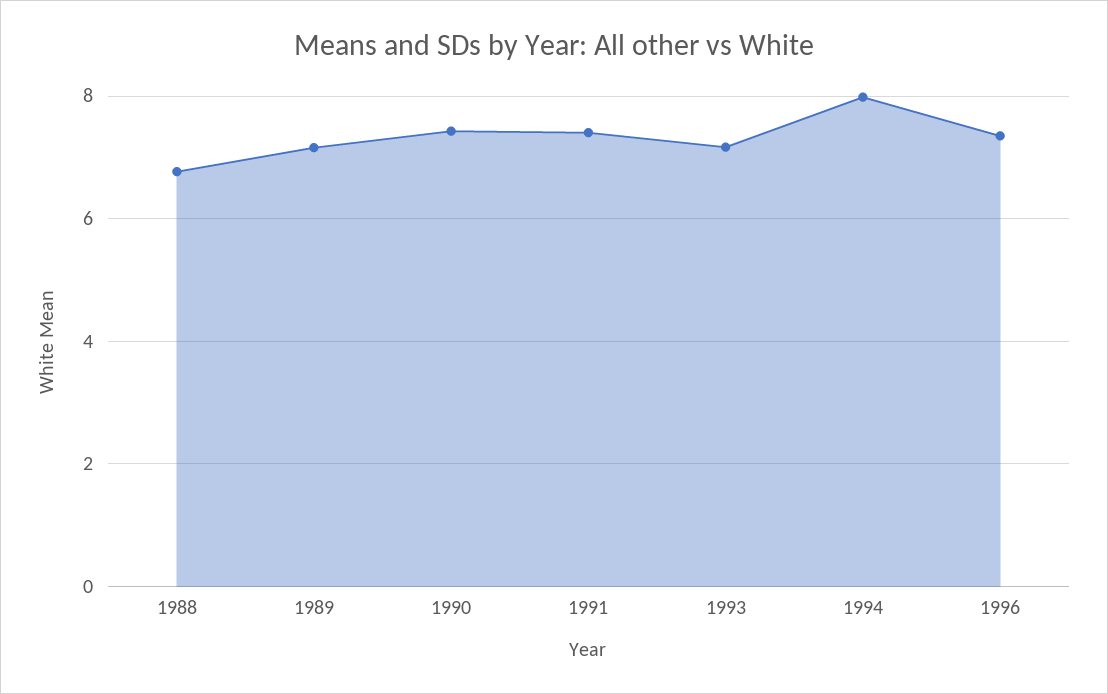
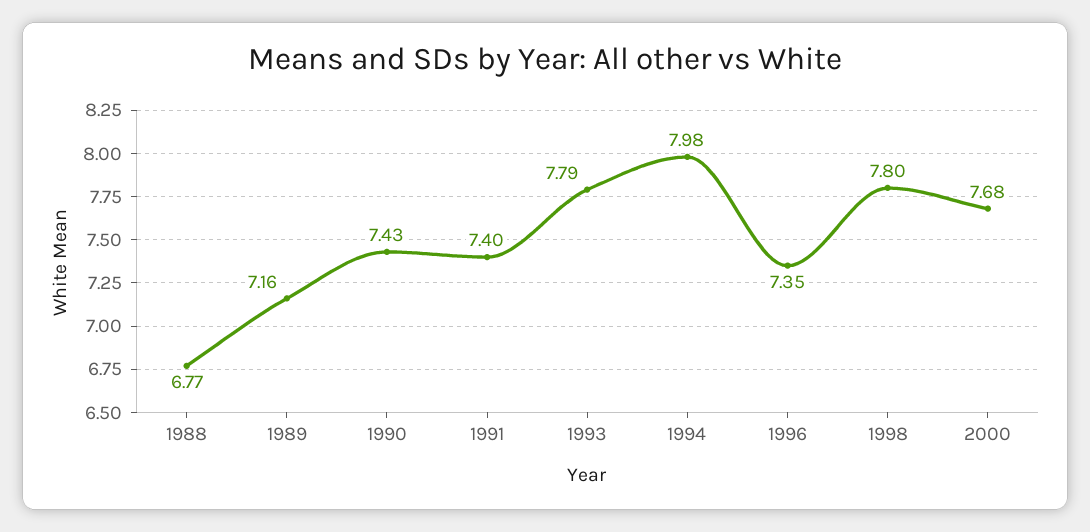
1993: 7.2 -> 7.79
1998: none -> 7.8
2000: none -> 7.68

